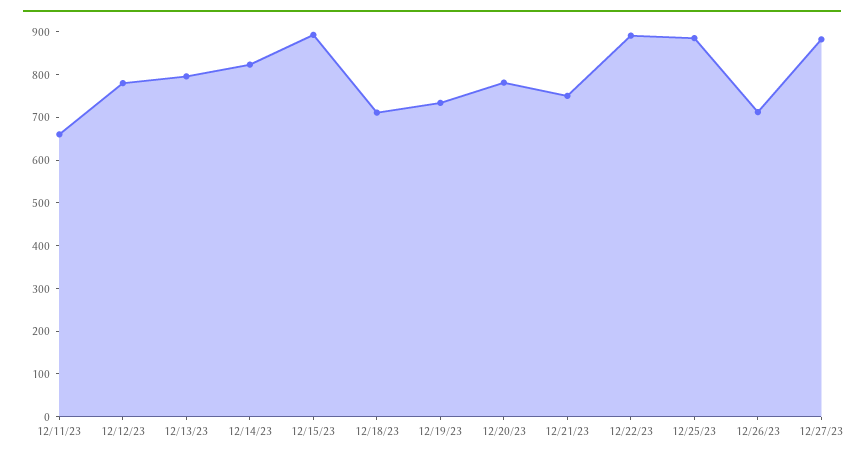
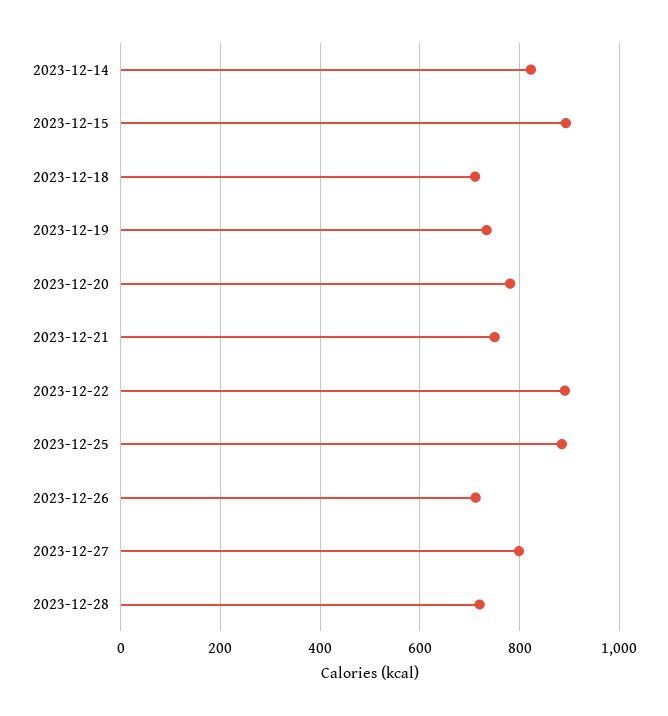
12/11/23: 660 -> none
12/12/23: 780 -> none
12/13/23: 800 -> none
12/27/23: 880 -> 800
2023-12-28: none -> 720

